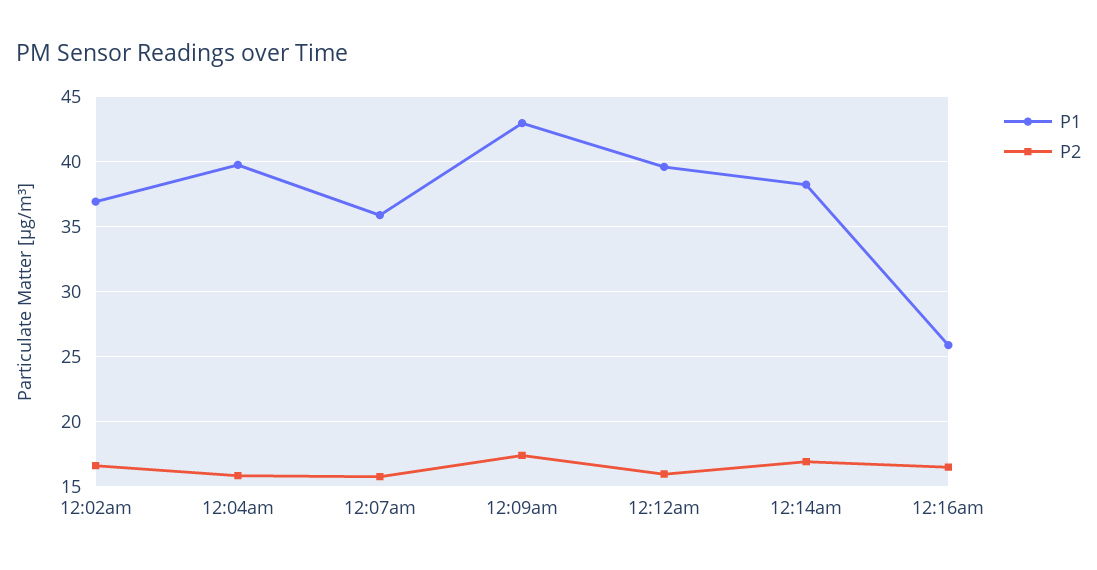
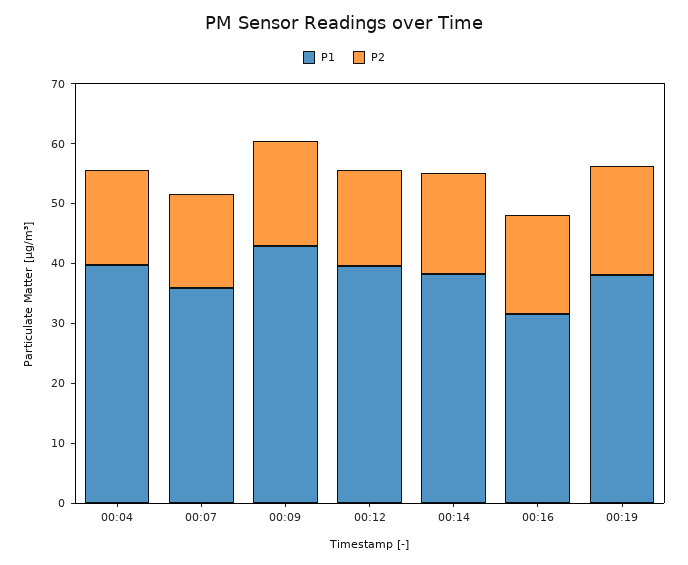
P1, 12:02am: 37 -> none
P2, 12:02am: 16.5 -> none
P1, 12:16am: 26 -> 32
P1, 00:19: none -> 38
P2, 00:19: none -> 18

